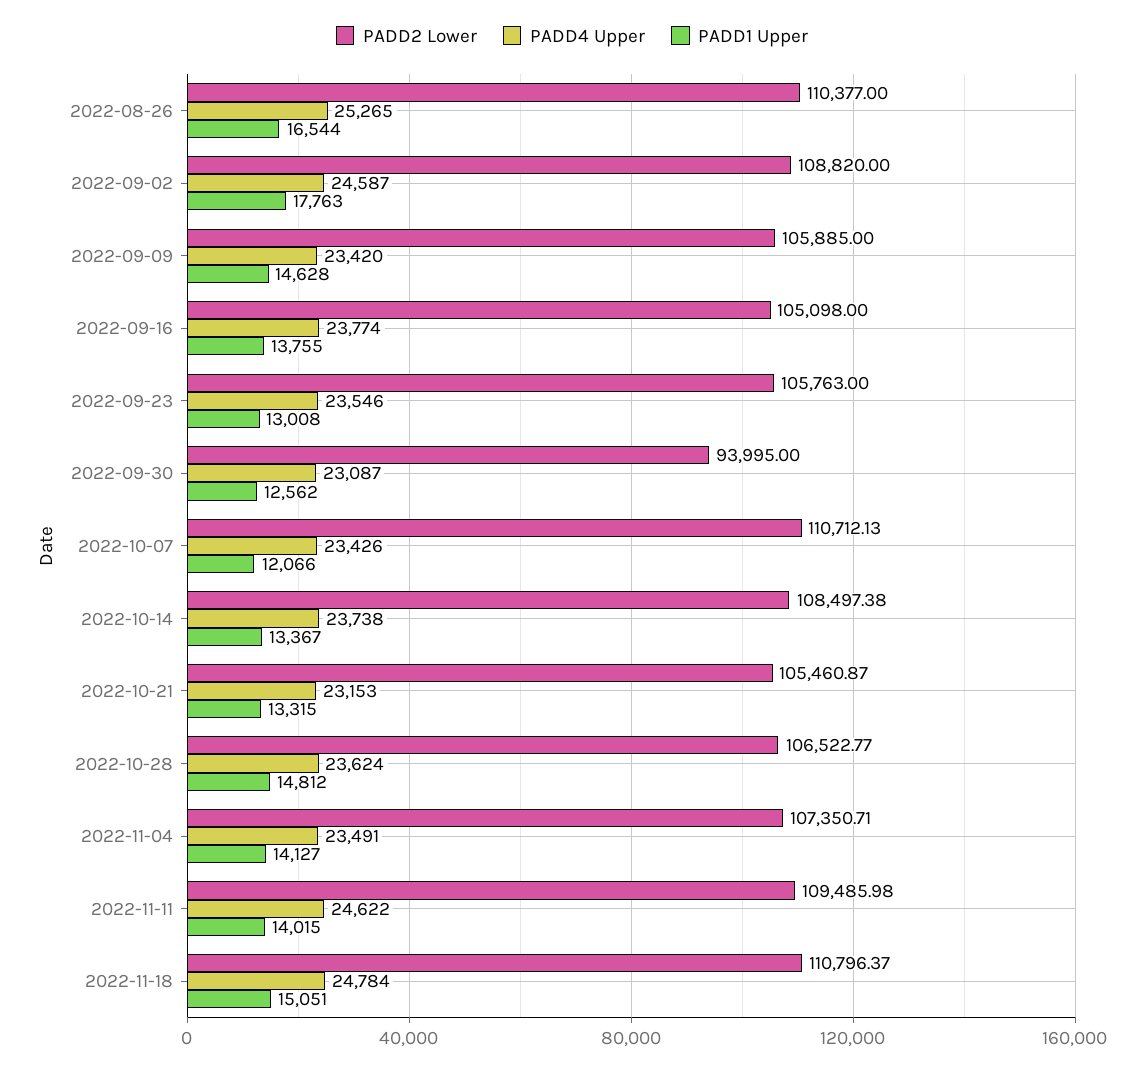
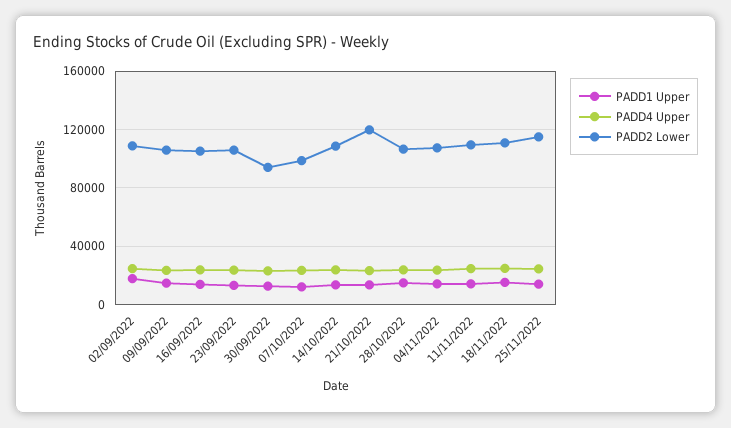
PADD2 Lower, 2022-08-26: 110377 -> none
PADD4 Upper, 2022-08-26: 25265 -> none
PADD1 Upper, 2022-08-26: 16544 -> none
PADD2 Lower, 2022-10-07: 110712.13 -> 100000
PADD2 Lower, 2022-10-21: 105460.87 -> 120000
PADD1 Upper, 25/11/2022: none -> 15000
PADD4 Upper, 25/11/2022: none -> 25000
PADD2 Lower, 25/11/2022: none -> 115000

